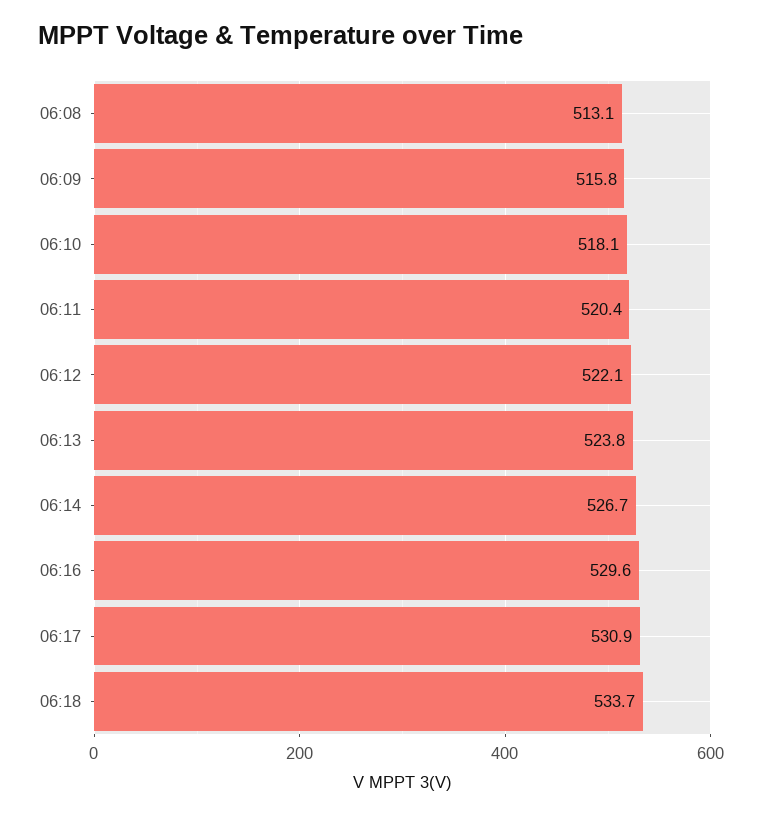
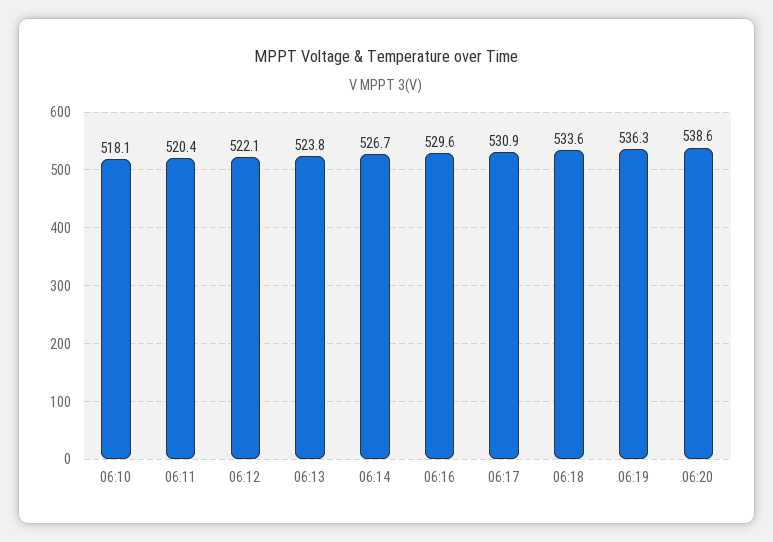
06:08: 513.1 -> none
06:09: 515.8 -> none
06:18: 533.7 -> 533.6
06:19: none -> 536.3
06:20: none -> 538.6

